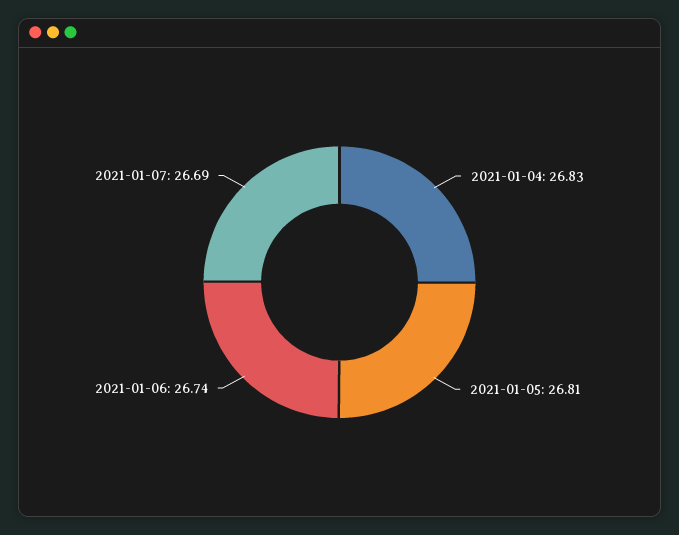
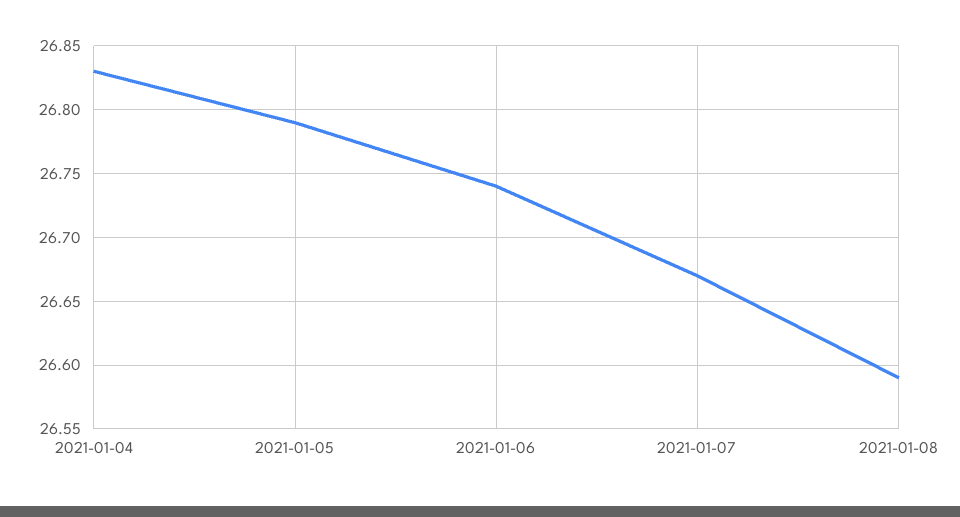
2021-01-05: 26.81 -> 26.79
2021-01-07: 26.69 -> 26.67
2021-01-08: none -> 26.59

